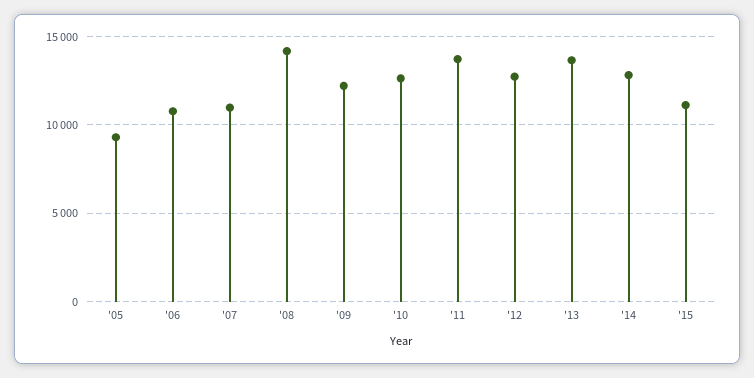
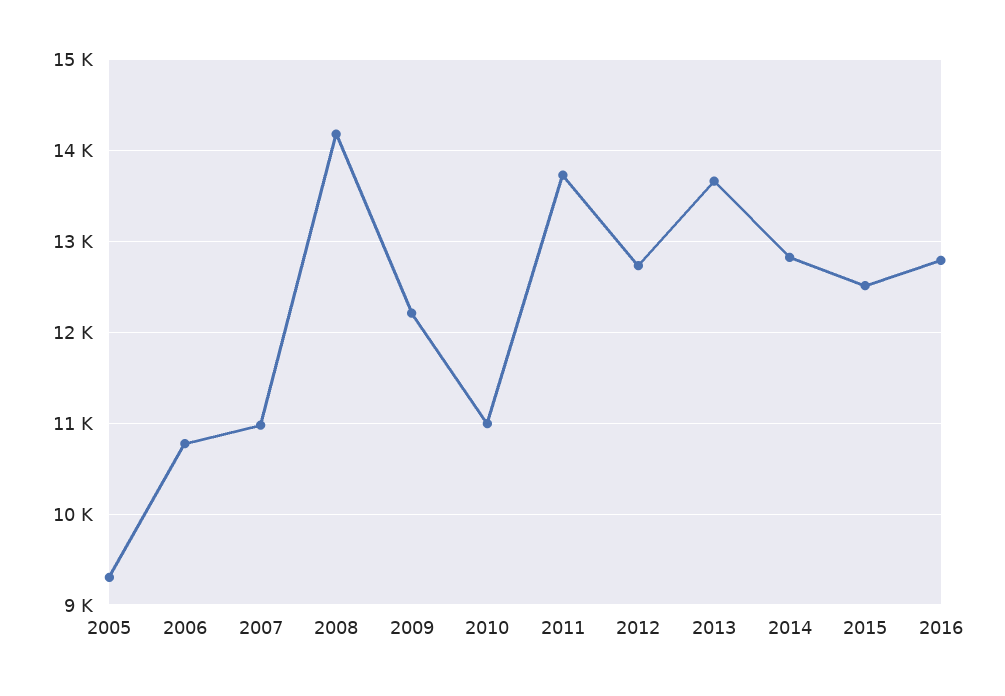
'10: 12500 -> 11000
'15: 11000 -> 12500
2016: none -> 12800

